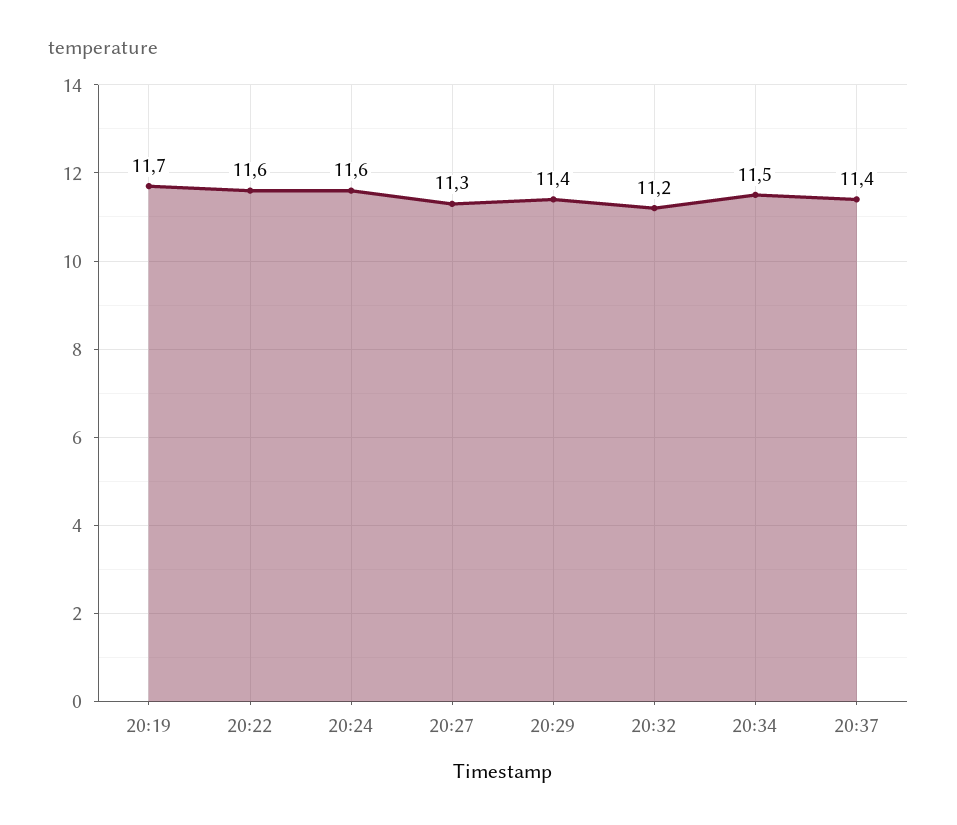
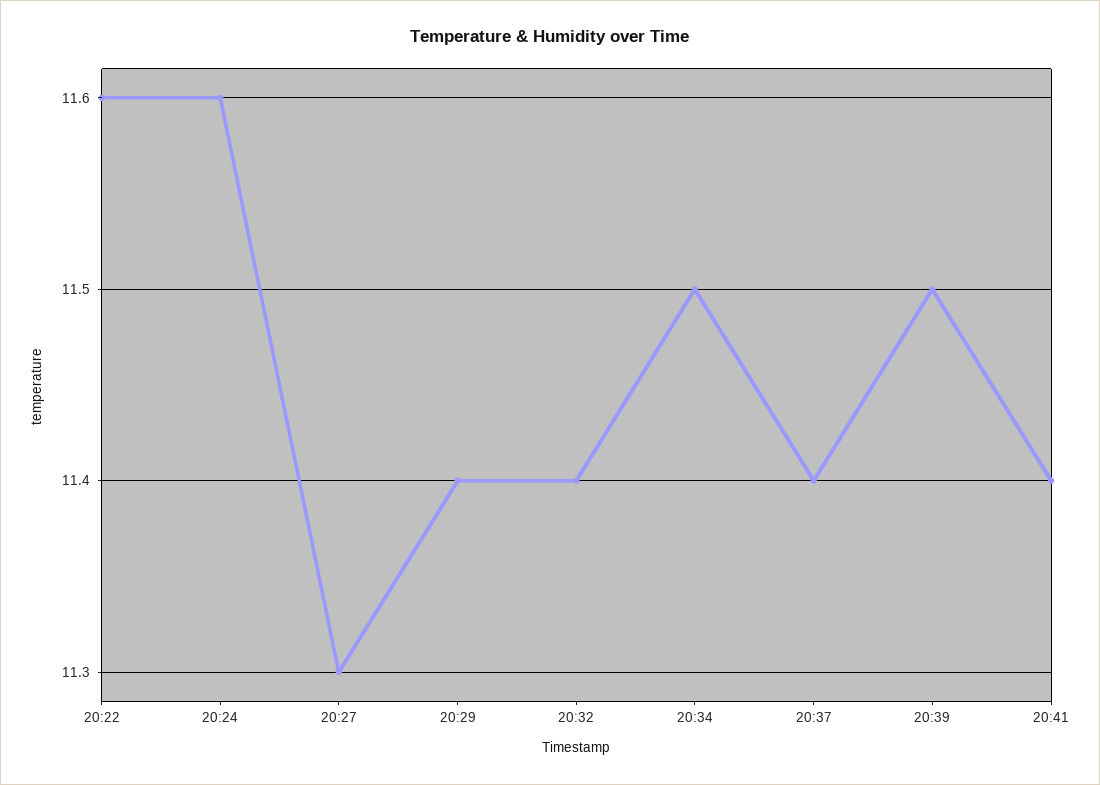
20:19: 11.7 -> none
20:32: 11.2 -> 11.4
20:39: none -> 11.5
20:41: none -> 11.4

